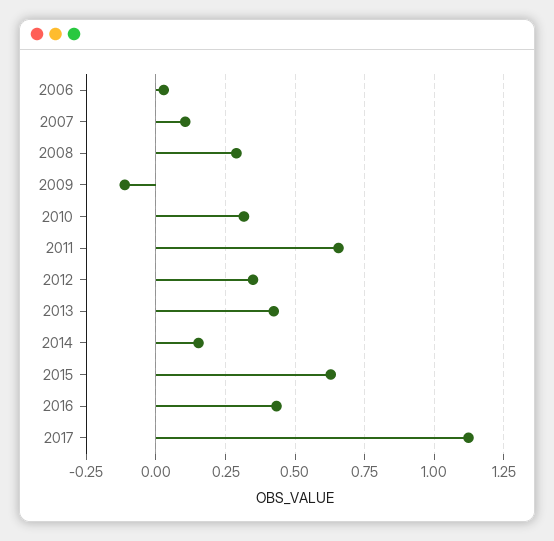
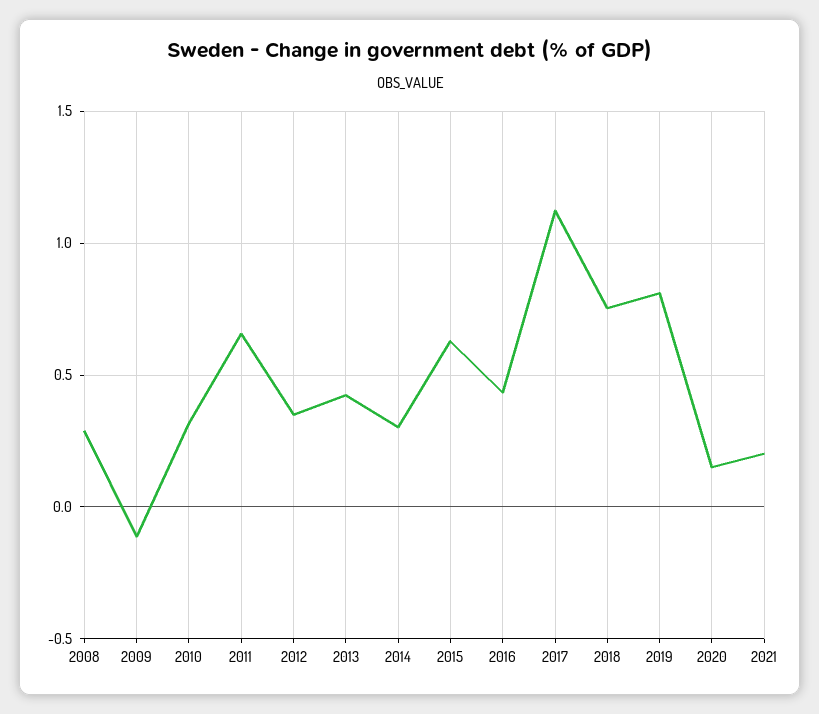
2006: 0.025 -> none
2007: 0.1 -> none
2014: 0.15 -> 0.3
2018: none -> 0.75
2019: none -> 0.8
2020: none -> 0.15
2021: none -> 0.2

